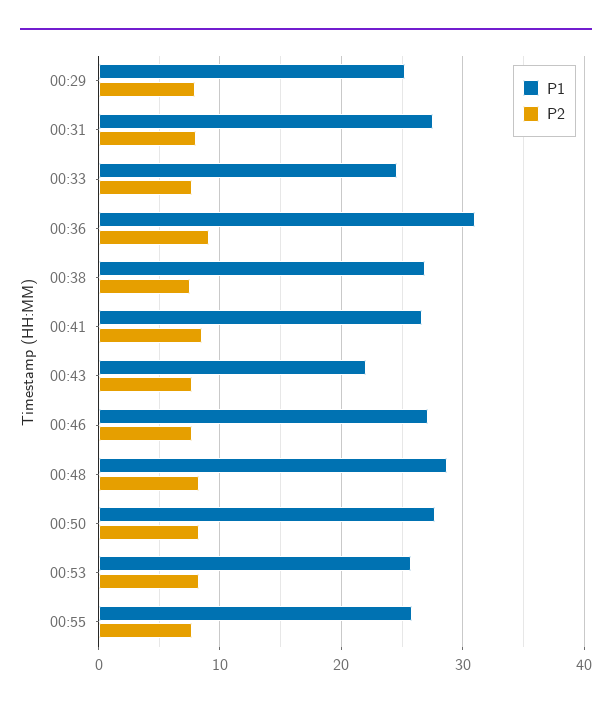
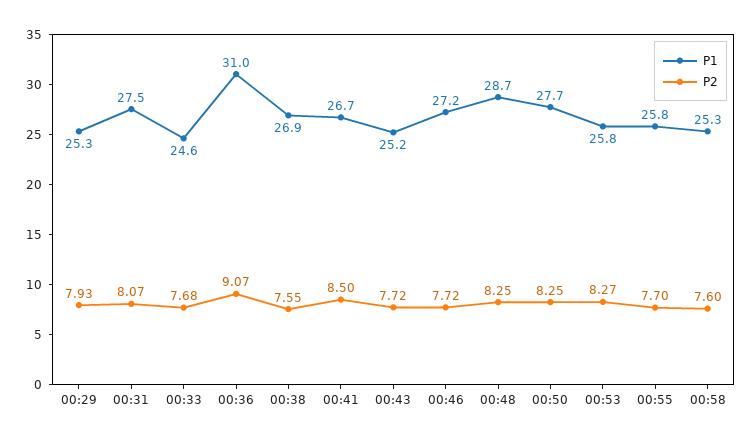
P1, 00:43: 22 -> 25.2
P1, 00:58: none -> 25.3
P2, 00:58: none -> 7.6

